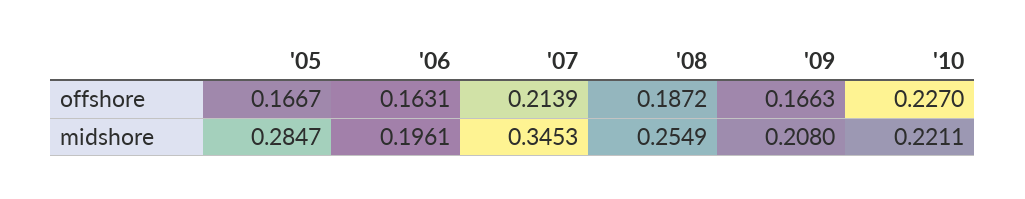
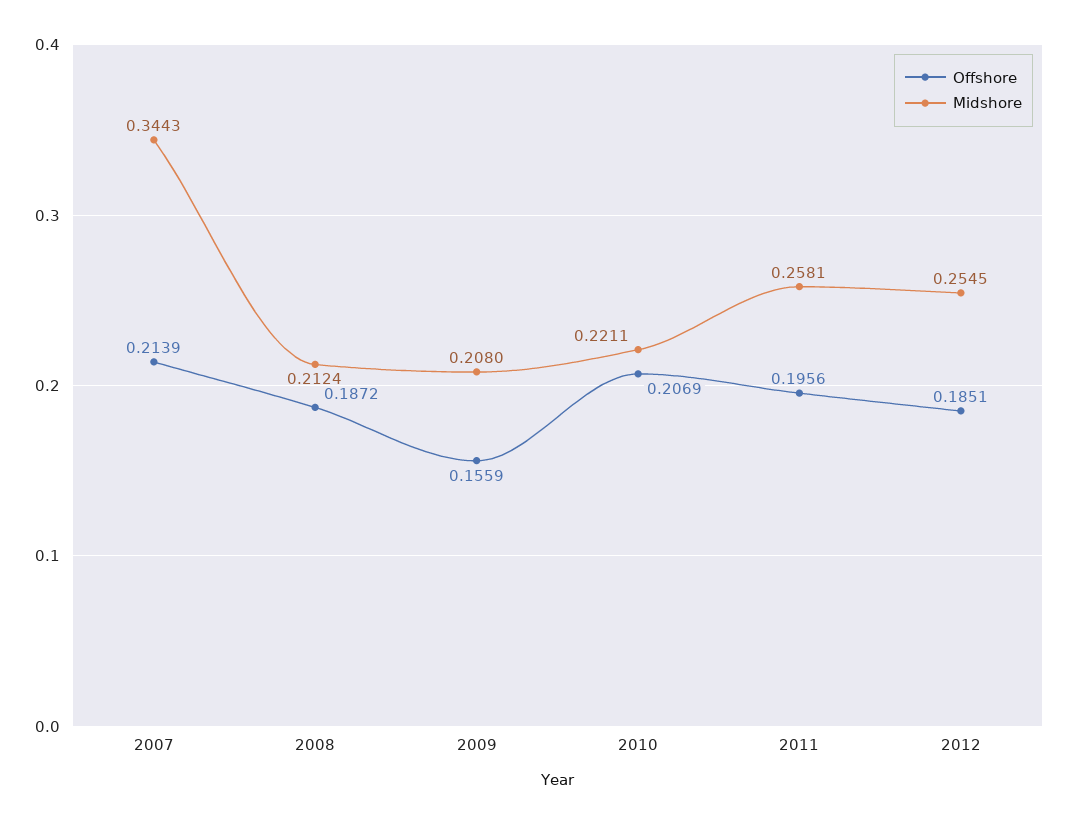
offshore, '05: 0.1667 -> none
offshore, '06: 0.1631 -> none
offshore, '09: 0.1663 -> 0.1559
offshore, '10: 0.227 -> 0.2069
midshore, '05: 0.2847 -> none
midshore, '06: 0.1961 -> none
midshore, '07: 0.3453 -> 0.3443
midshore, '08: 0.2549 -> 0.2124
offshore, 2011: none -> 0.1956
midshore, 2011: none -> 0.2581
offshore, 2012: none -> 0.1851
midshore, 2012: none -> 0.2545

